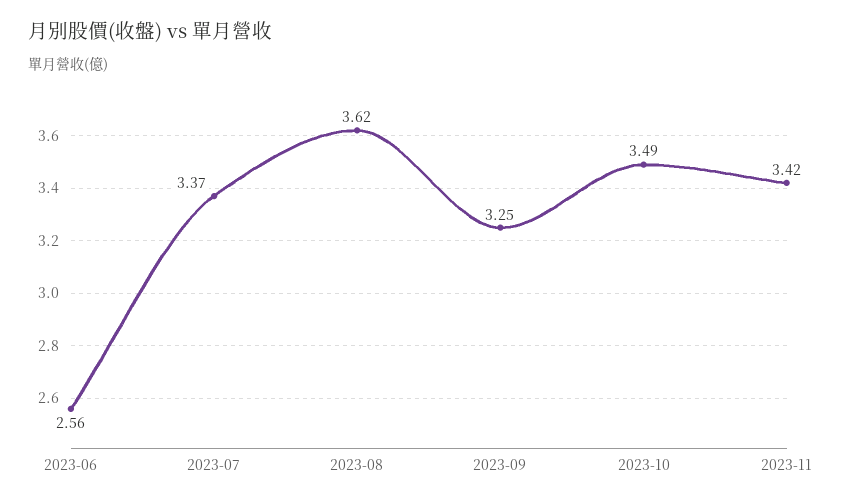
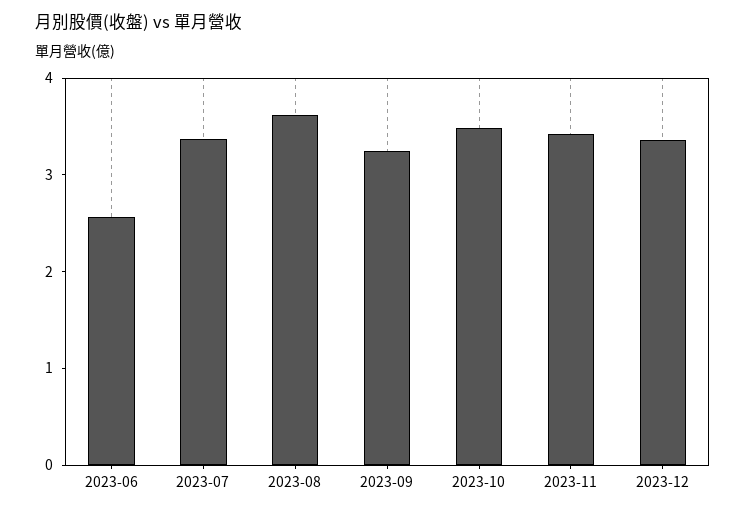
2023-12: none -> 3.4

